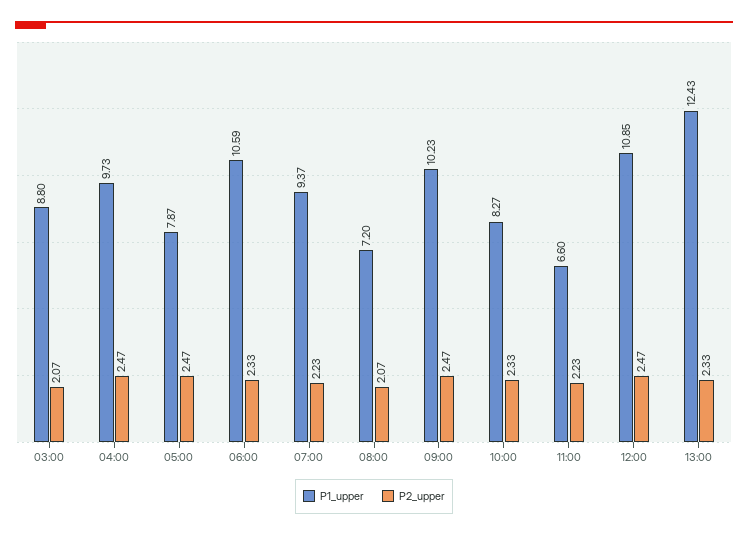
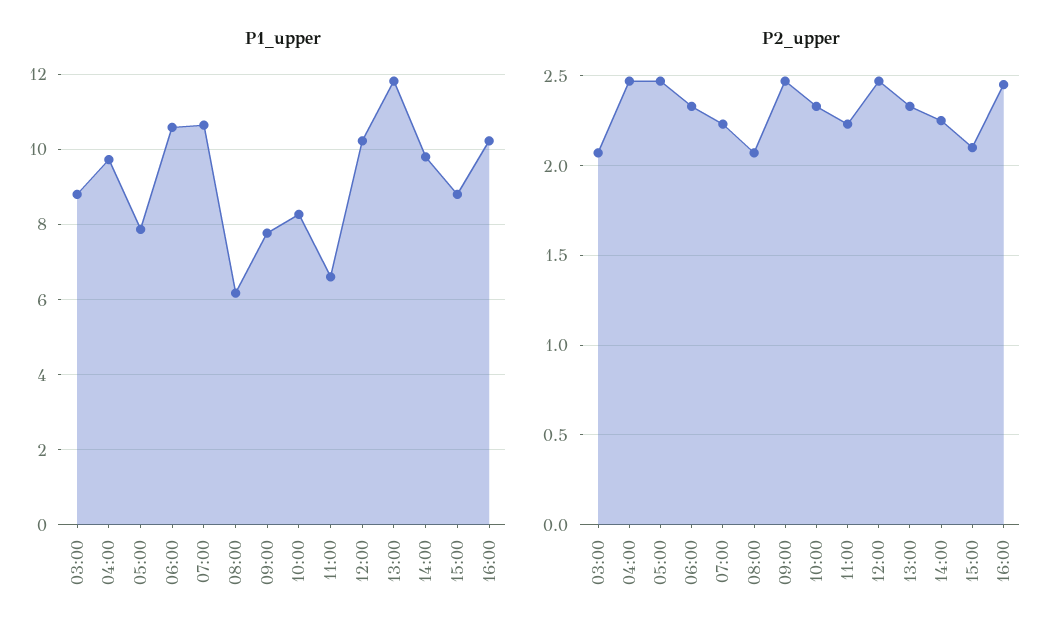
P1_upper, 07:00: 9.37 -> 10.6
P1_upper, 08:00: 7.2 -> 6.2
P1_upper, 09:00: 10.23 -> 7.8
P1_upper, 12:00: 10.85 -> 10.2
P1_upper, 13:00: 12.43 -> 11.8
P1_upper, 14:00: none -> 9.8
P1_upper, 15:00: none -> 8.8
P1_upper, 16:00: none -> 10.2
P2_upper, 14:00: none -> 2.25
P2_upper, 15:00: none -> 2.1
P2_upper, 16:00: none -> 2.45

